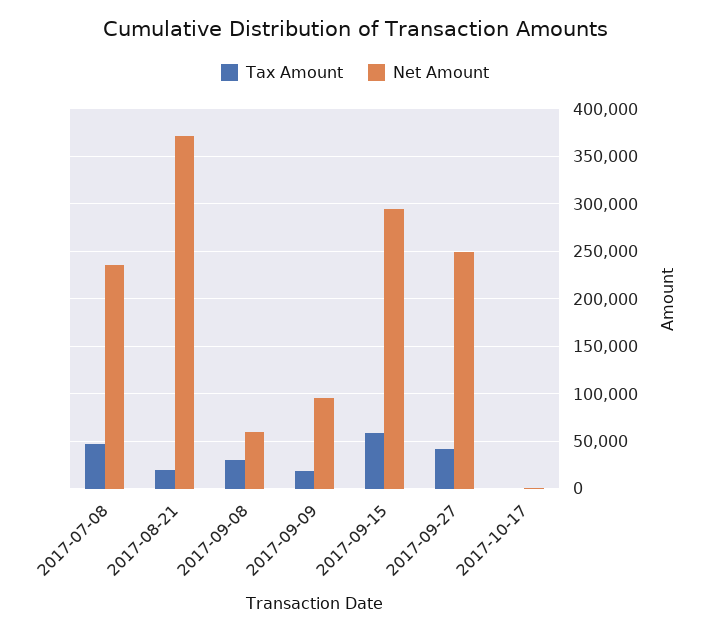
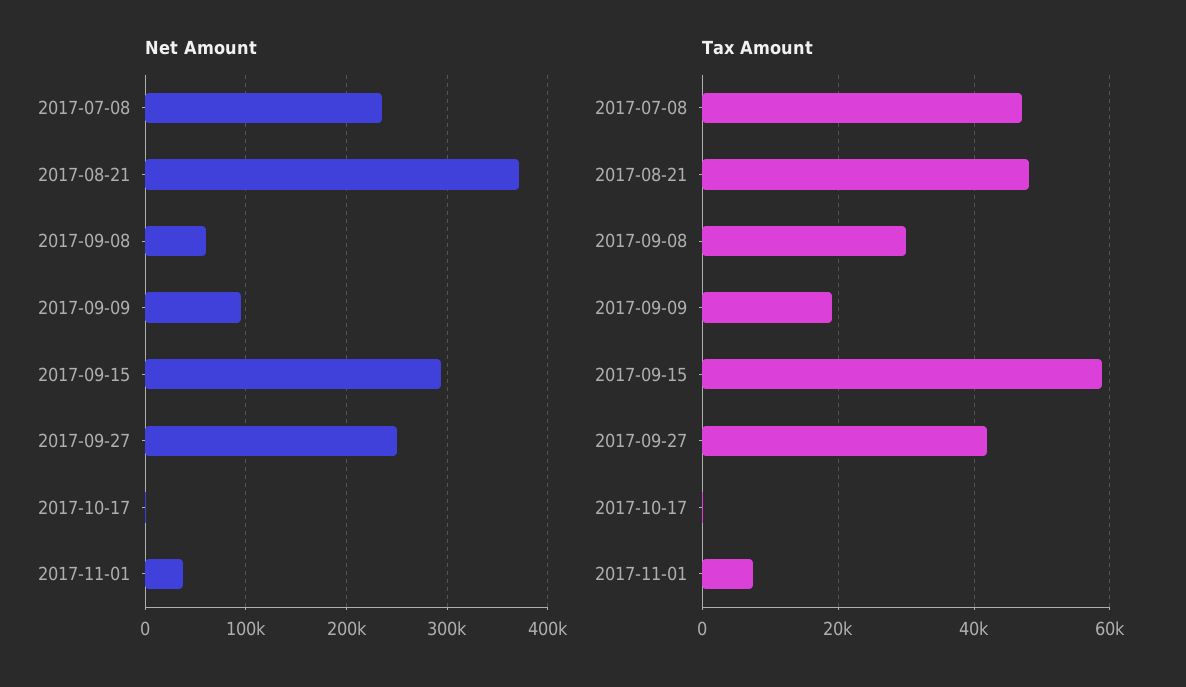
Tax Amount, 2017-08-21: 20000 -> 48000
Net Amount, 2017-11-01: none -> 40000
Tax Amount, 2017-11-01: none -> 8000

